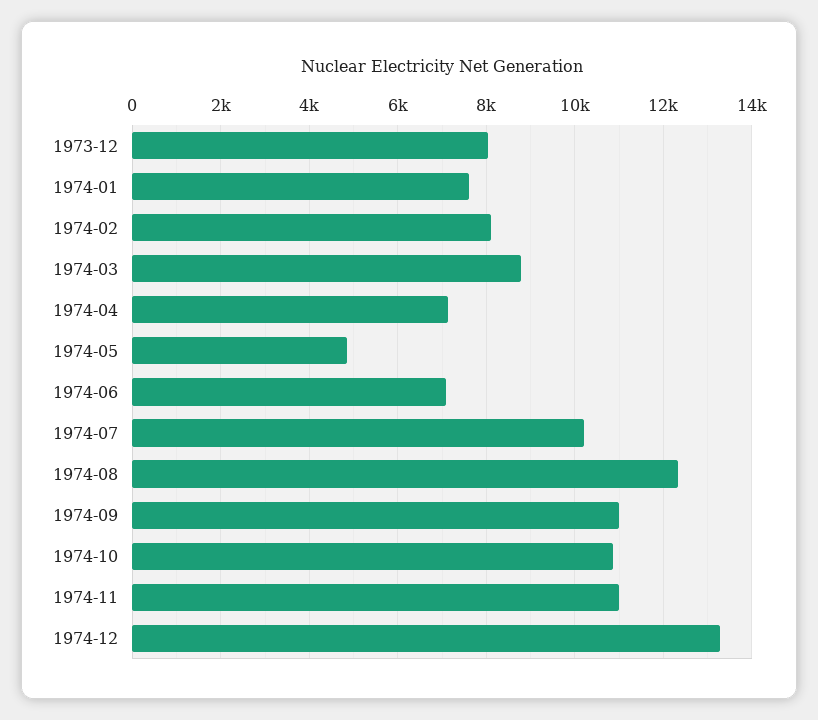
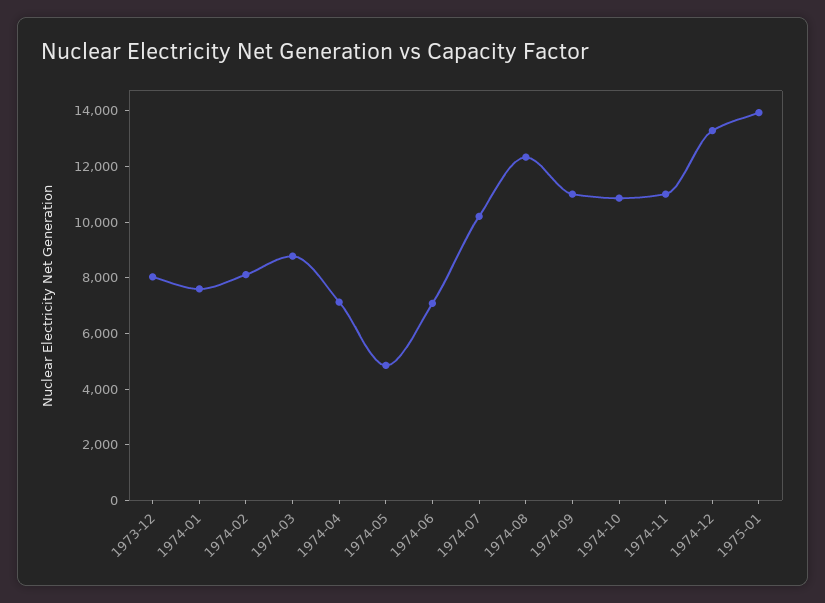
1975-01: none -> 14000

